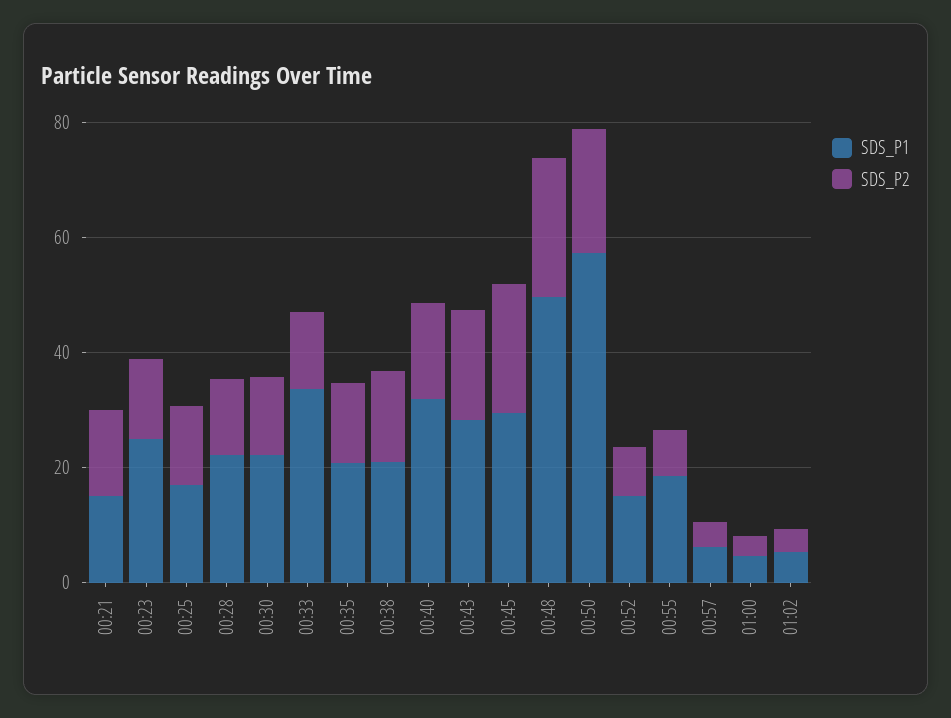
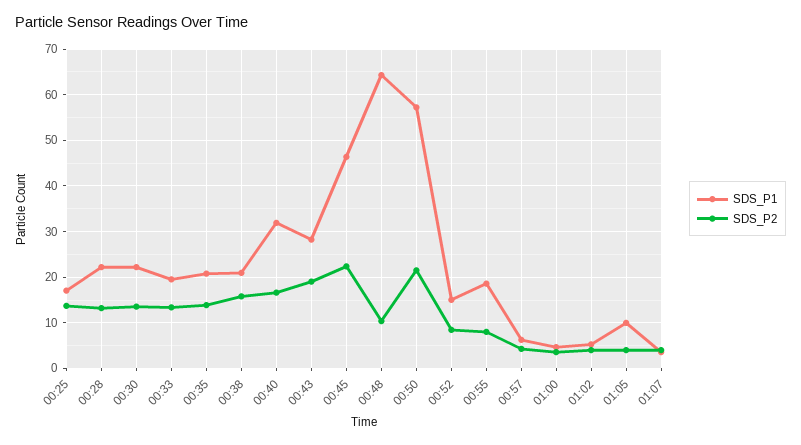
SDS_P1, 00:21: 15 -> none
SDS_P2, 00:21: 15 -> none
SDS_P1, 00:23: 25 -> none
SDS_P2, 00:23: 15 -> none
SDS_P1, 00:33: 35 -> 20
SDS_P1, 00:45: 30 -> 46
SDS_P1, 00:48: 50 -> 64
SDS_P2, 00:48: 25 -> 10
SDS_P1, 01:05: none -> 10
SDS_P2, 01:05: none -> 4
SDS_P1, 01:07: none -> 4
SDS_P2, 01:07: none -> 4

